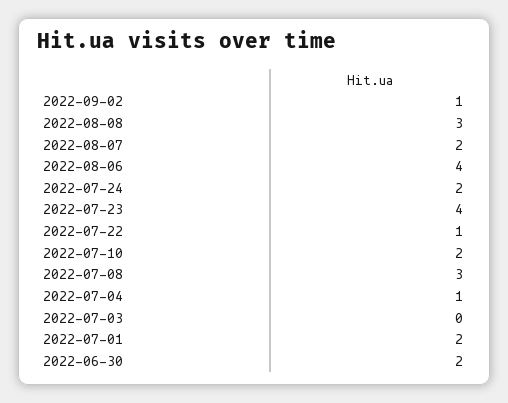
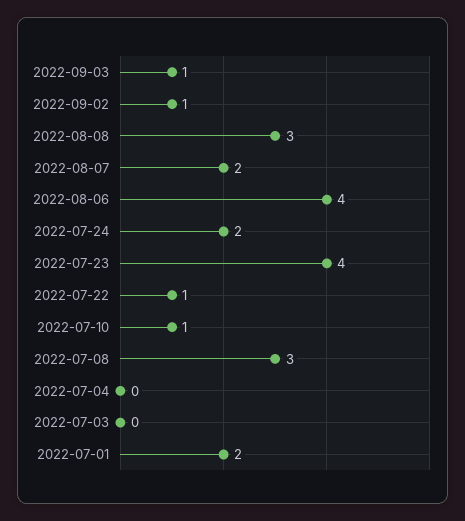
2022-07-10: 2 -> 1
2022-07-04: 1 -> 0
2022-06-30: 2 -> none
2022-09-03: none -> 1

